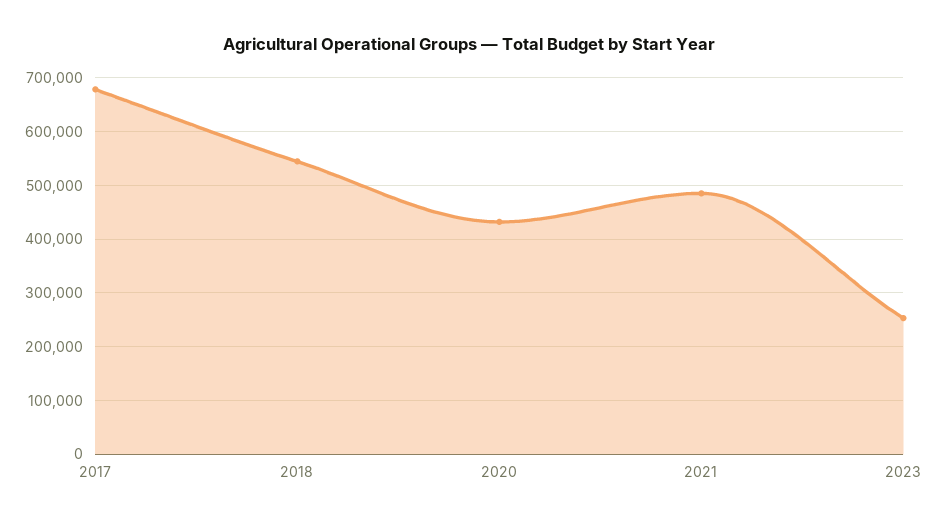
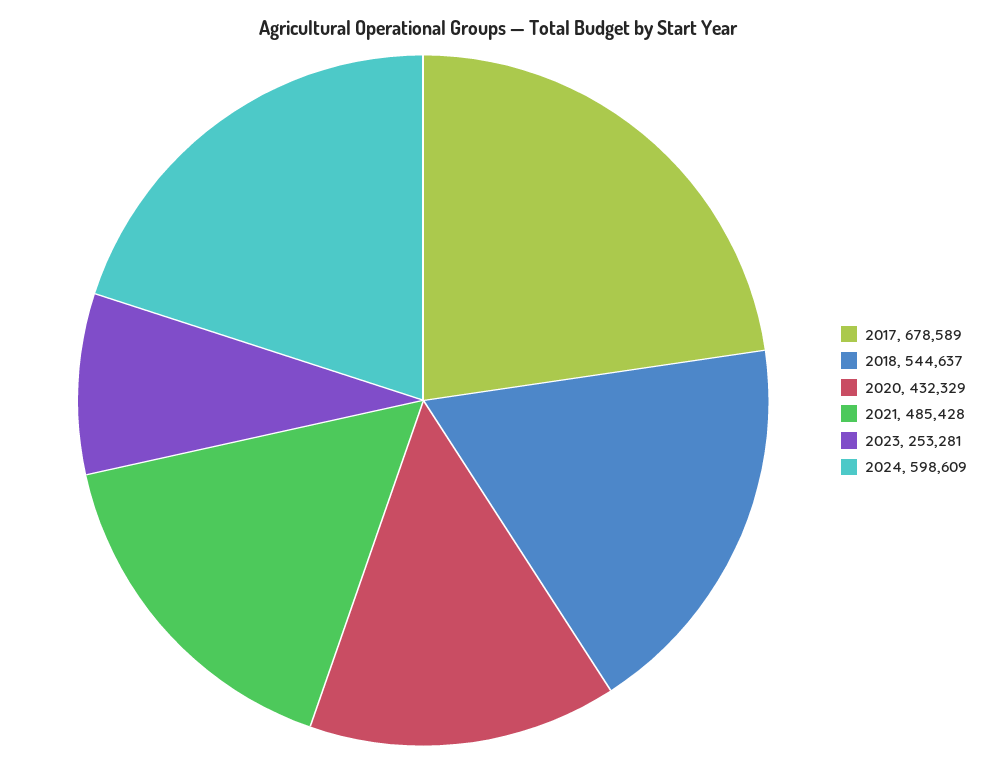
2024: none -> 598609

